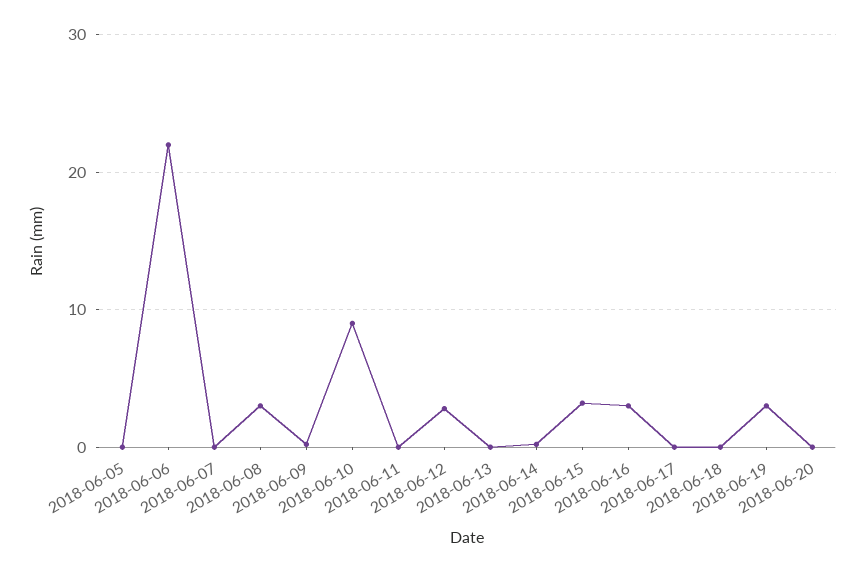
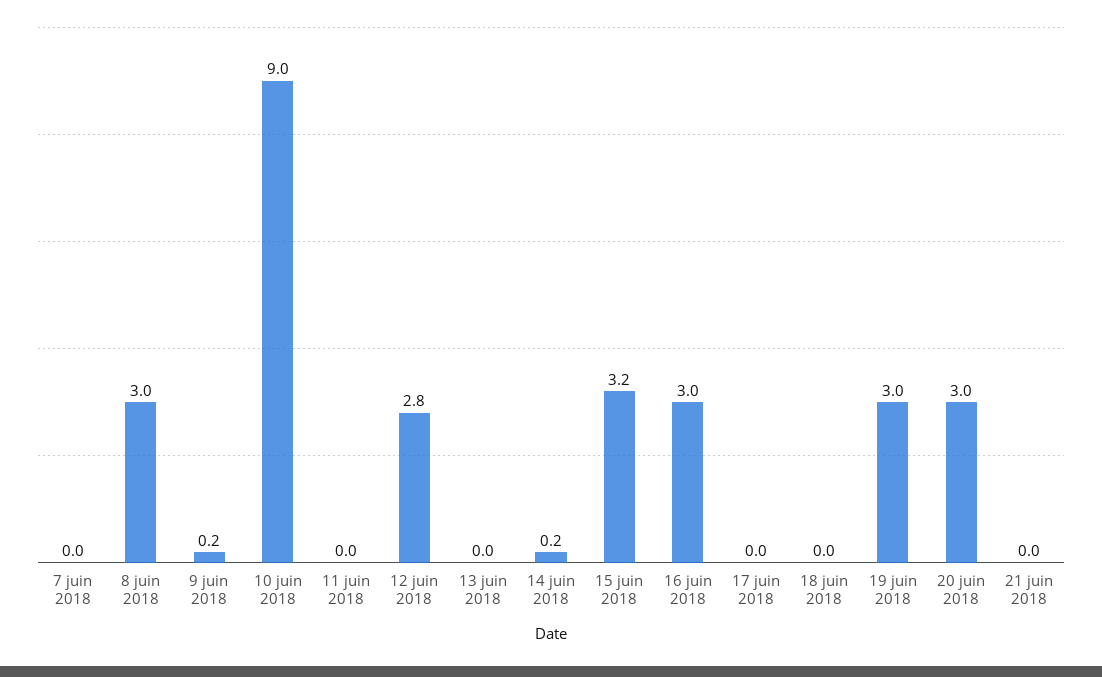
2018-06-05: 0 -> none
2018-06-06: 22 -> none
2018-06-20: 0 -> 3
21 juin 2018: none -> 0

